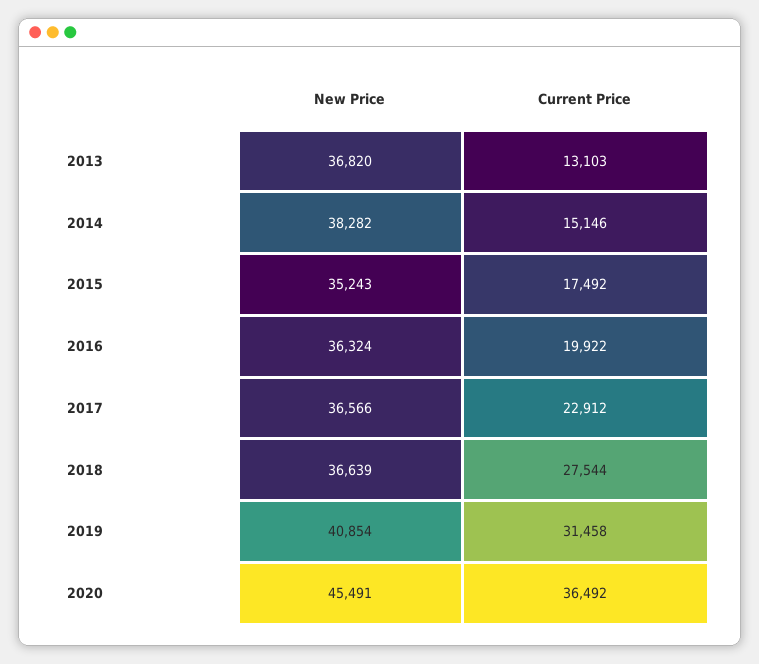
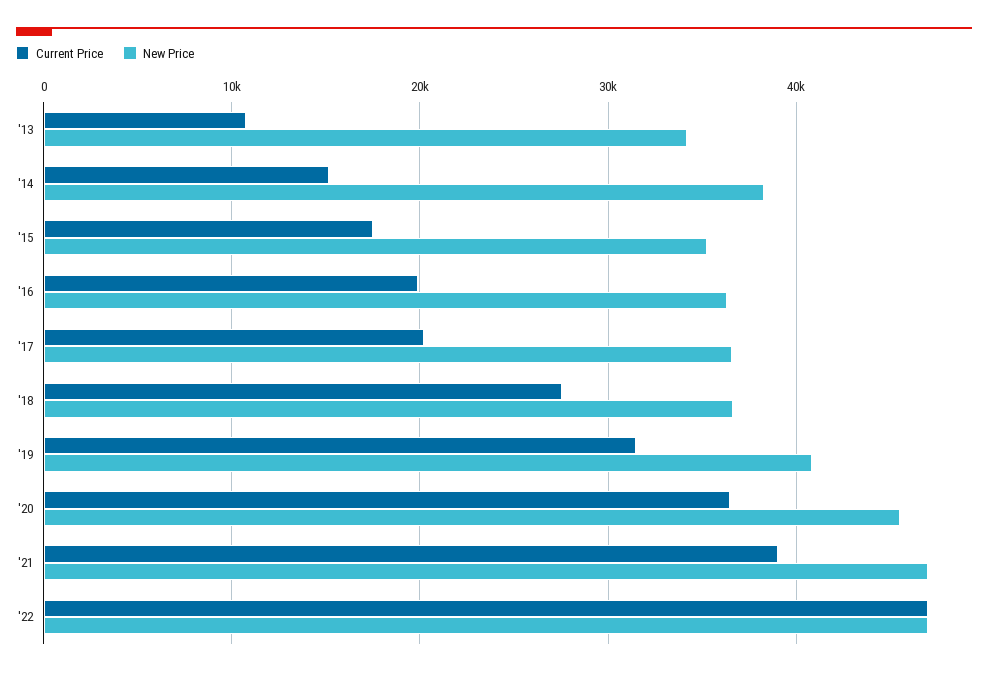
New Price, 2013: 36820 -> 34000
Current Price, 2013: 13103 -> 11000
Current Price, 2017: 22912 -> 20000
Current Price, '21: none -> 39000
New Price, '21: none -> 47000
Current Price, '22: none -> 47000
New Price, '22: none -> 47000

